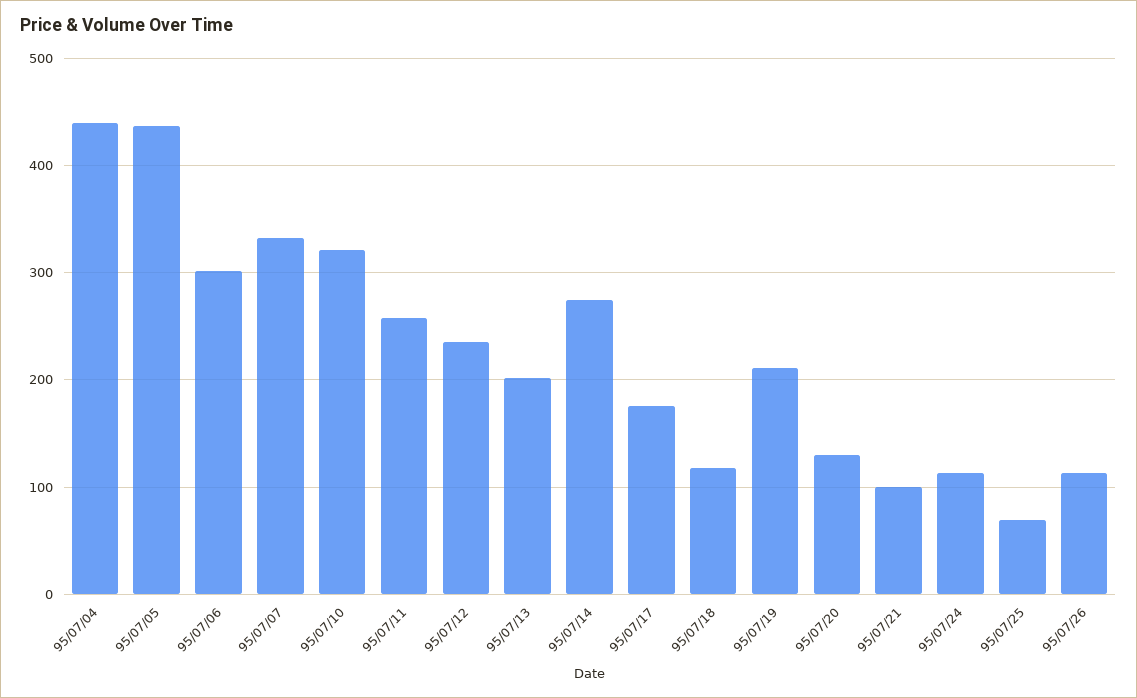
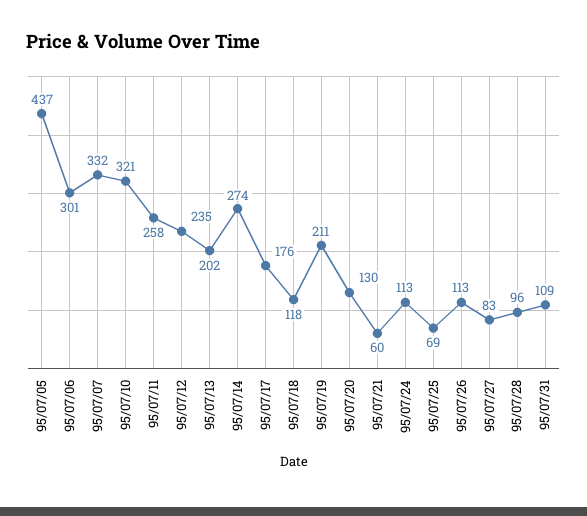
95/07/04: 440 -> none
95/07/21: 100 -> 60
95/07/27: none -> 83
95/07/28: none -> 96
95/07/31: none -> 109

